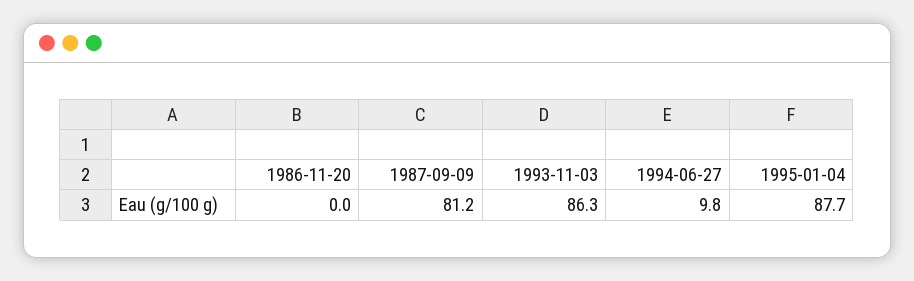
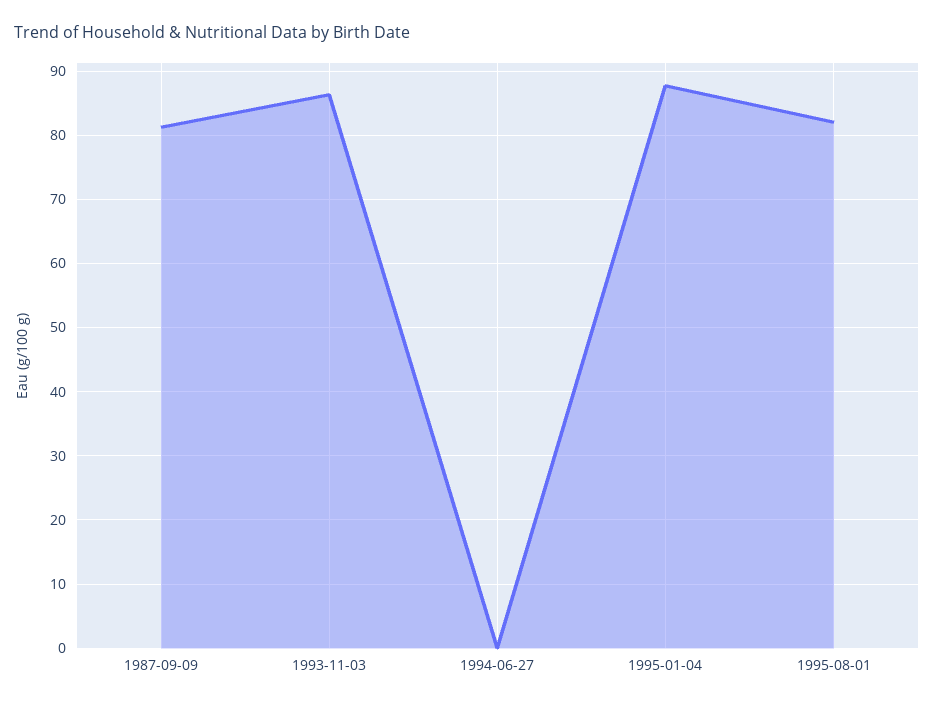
1986-11-20: 0 -> none
1994-06-27: 9.8 -> 0
1995-08-01: none -> 82

